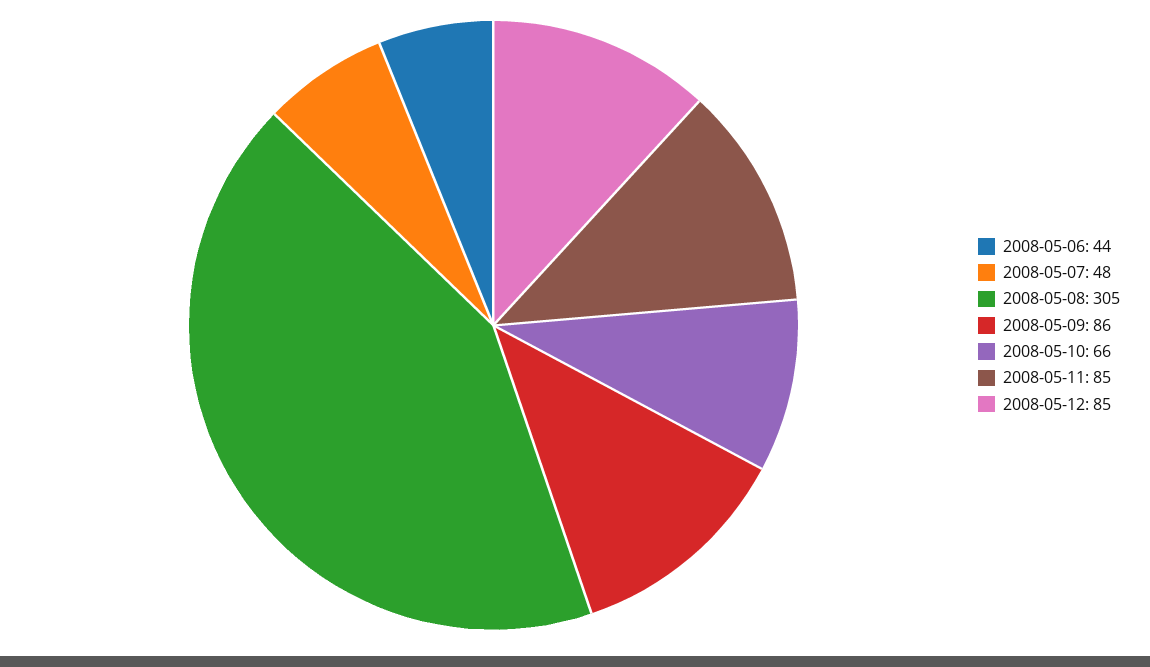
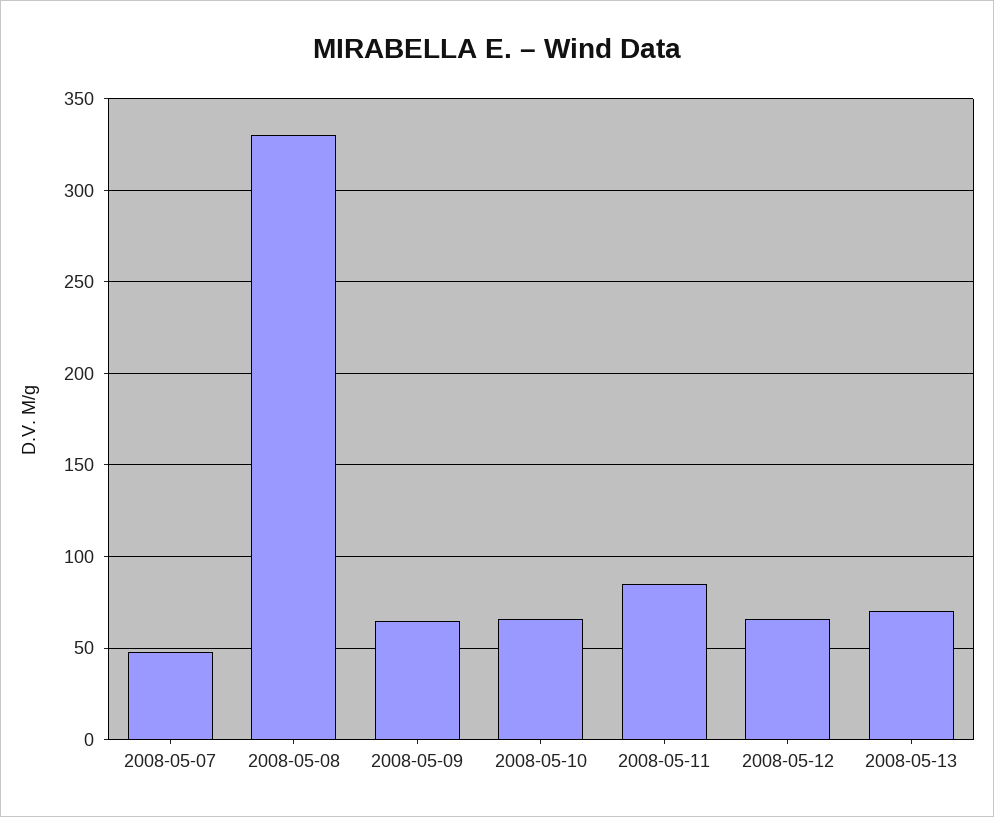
2008-05-06: 44 -> none
2008-05-08: 305 -> 330
2008-05-09: 86 -> 65
2008-05-12: 85 -> 65
2008-05-13: none -> 70

